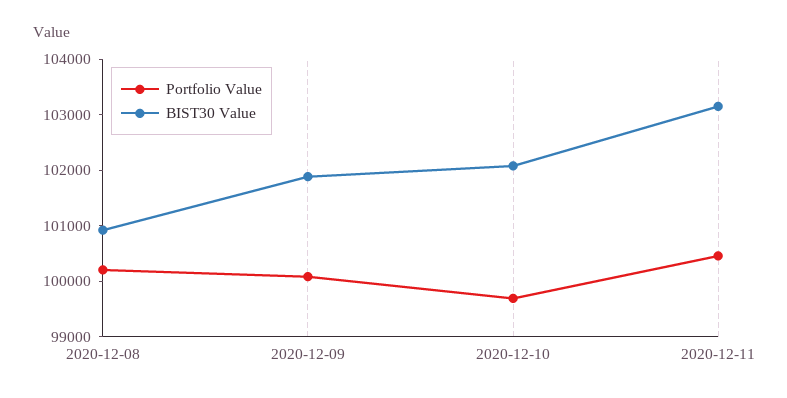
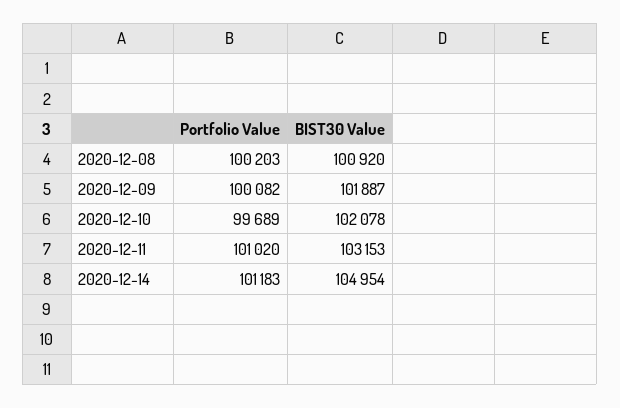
Portfolio Value, 2020-12-11: 100400 -> 101020
Portfolio Value, 2020-12-14: none -> 101183
BIST30 Value, 2020-12-14: none -> 104954

